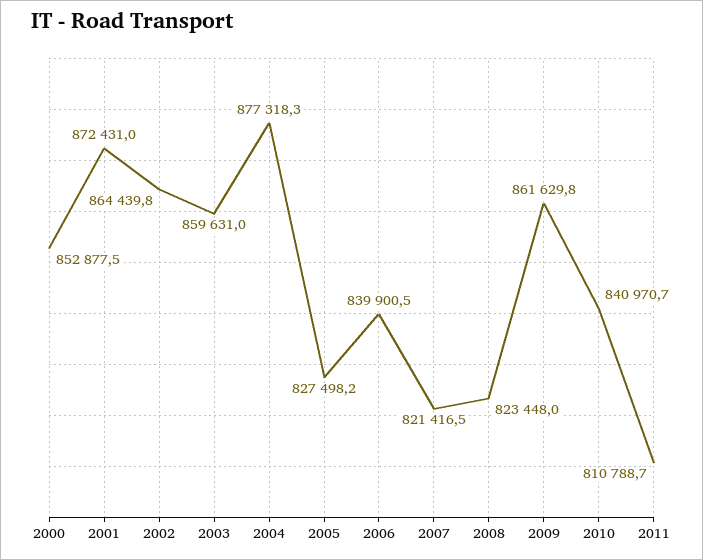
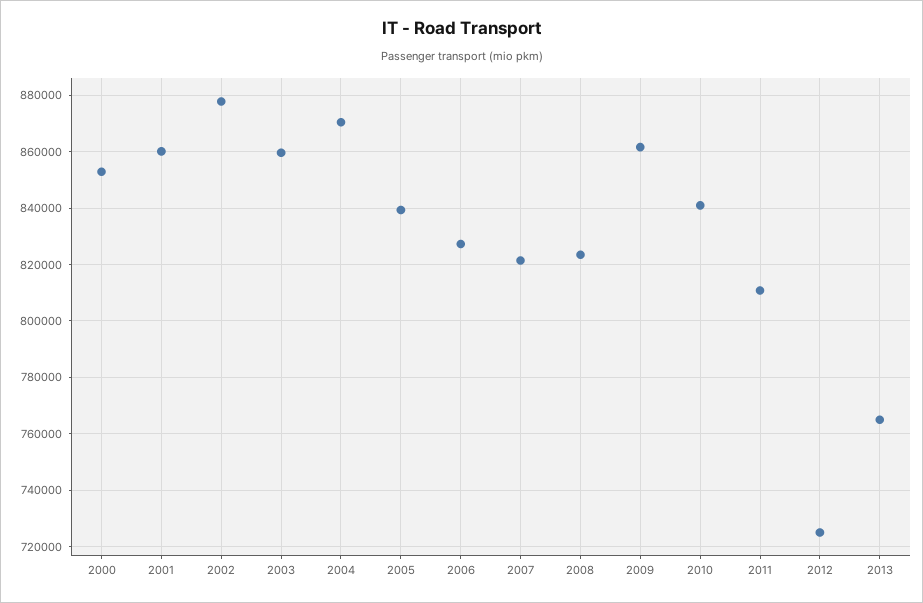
2001: 872431 -> 860000
2002: 864439.8 -> 877500
2004: 877318.3 -> 870000
2005: 827498.2 -> 840000
2006: 839900.5 -> 827500
2012: none -> 725000
2013: none -> 765000

